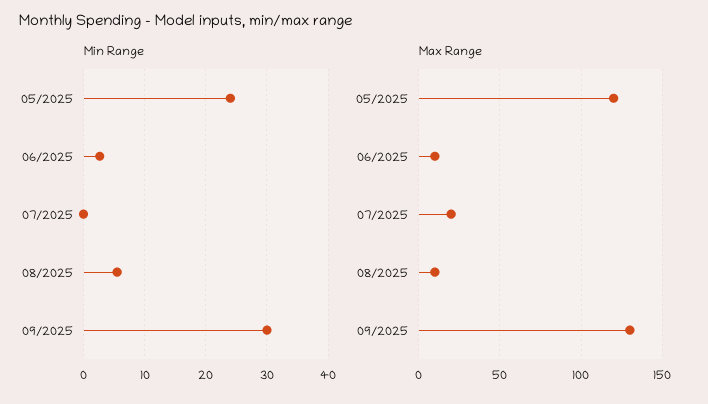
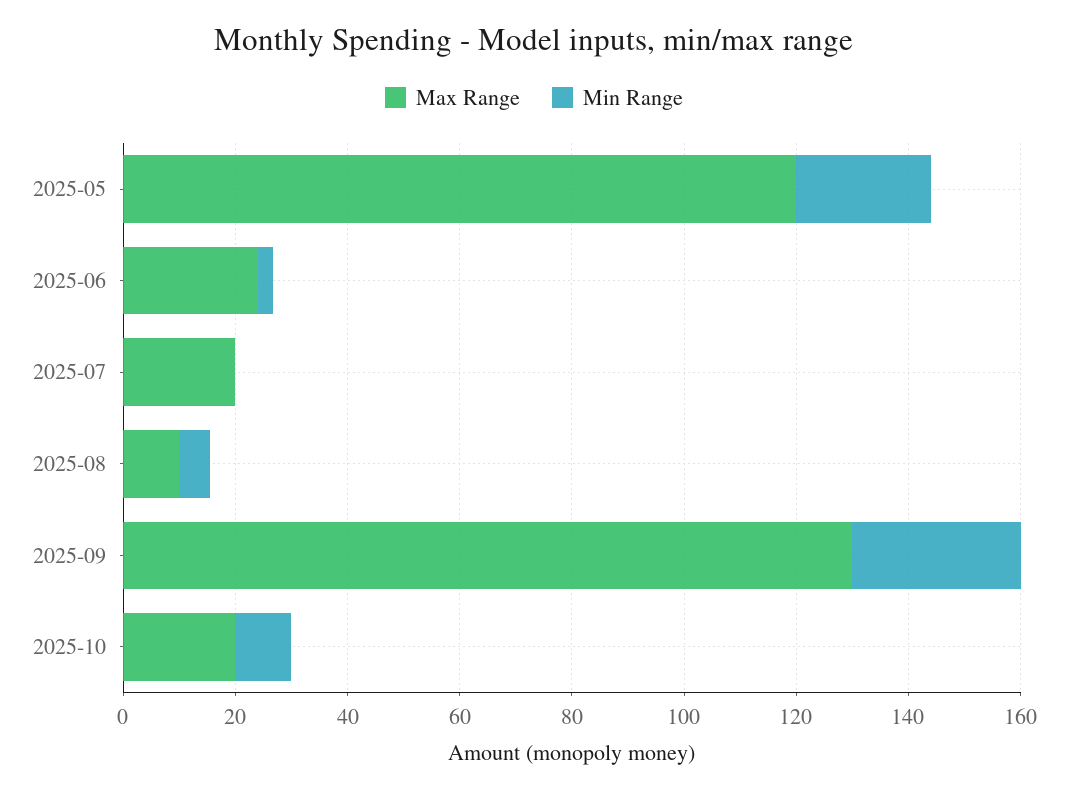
Max Range, 06/2025: 10 -> 25
Max Range, 2025-10: none -> 20
Min Range, 2025-10: none -> 10

